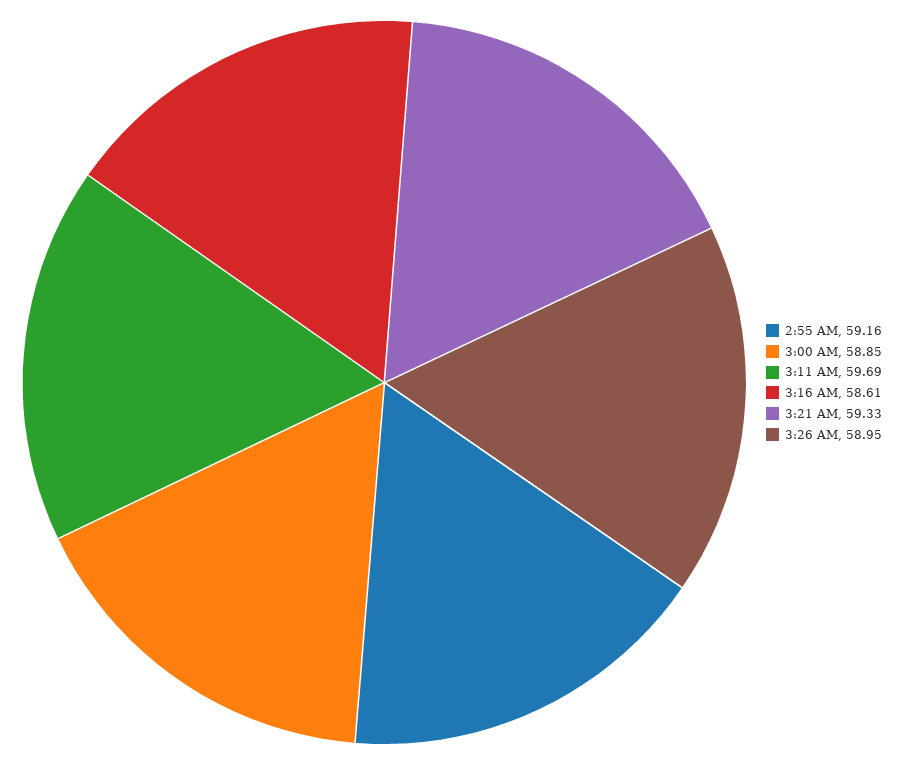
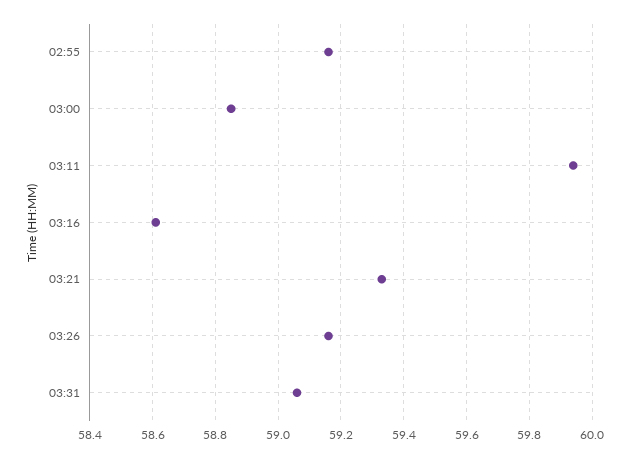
3:11 AM: 59.69 -> 59.95
3:26 AM: 58.95 -> 59.15
03:31: none -> 59.05

